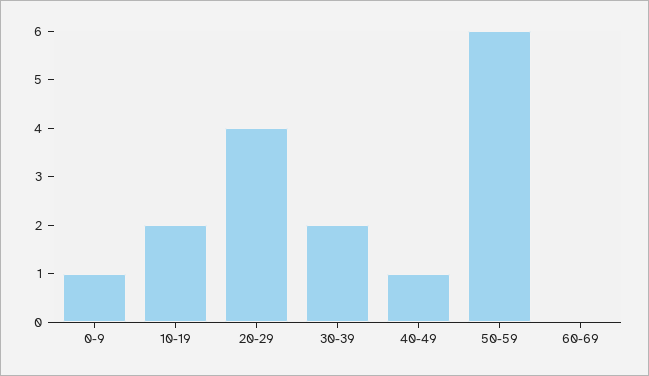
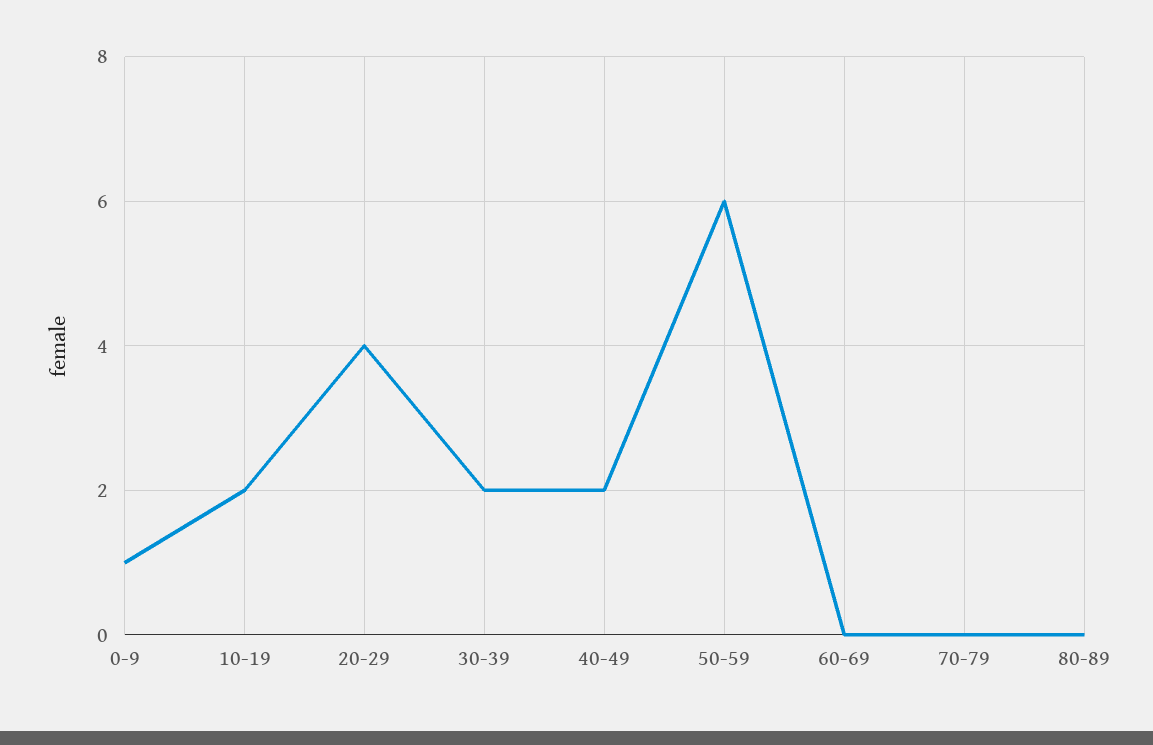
40-49: 1 -> 2
70-79: none -> 0
80-89: none -> 0

